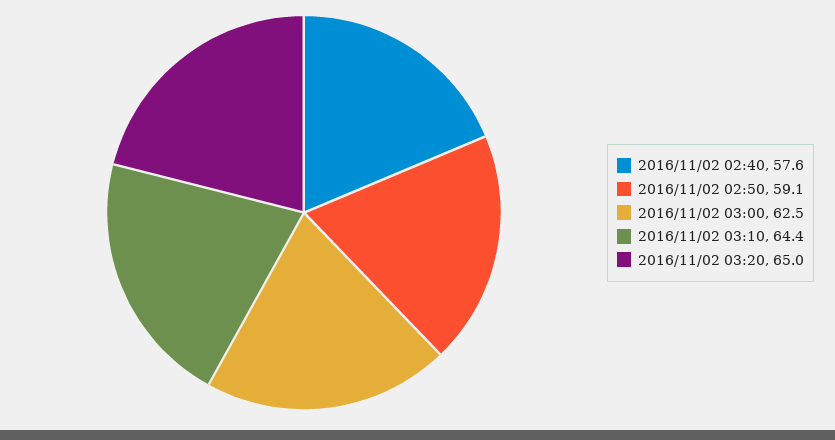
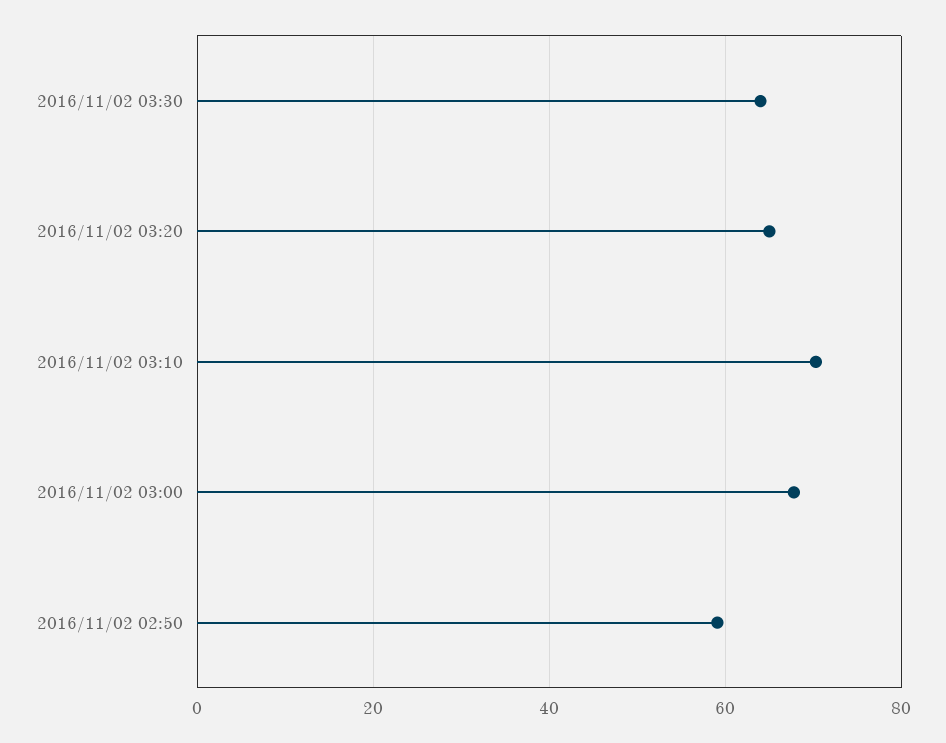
2016/11/02 02:40: 57.6 -> none
2016/11/02 03:00: 62.5 -> 68
2016/11/02 03:10: 64.4 -> 70
2016/11/02 03:30: none -> 64

